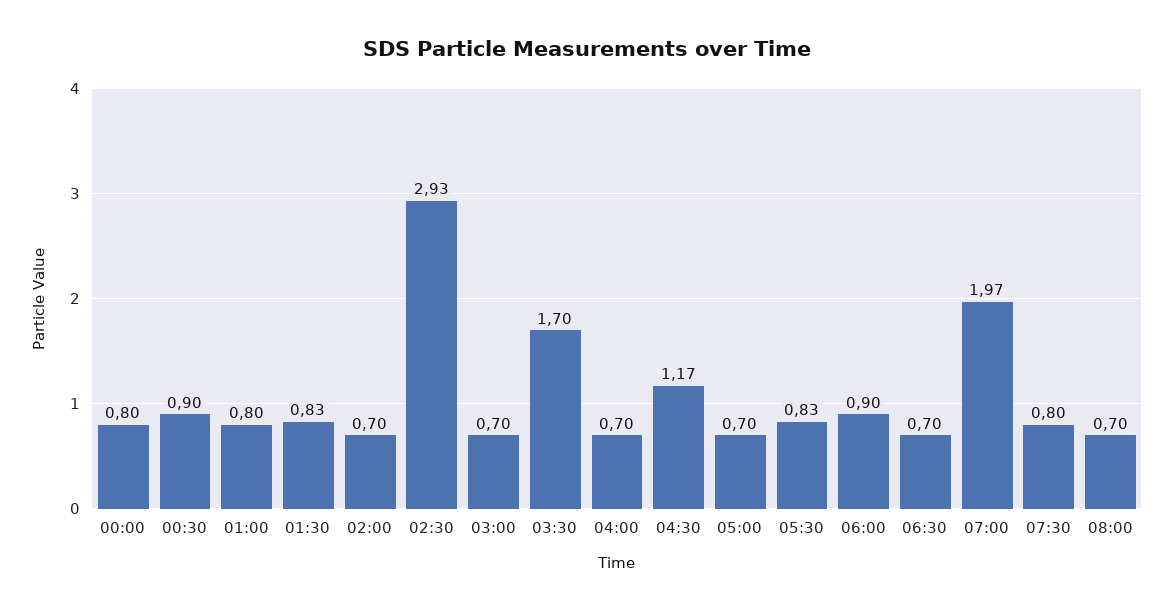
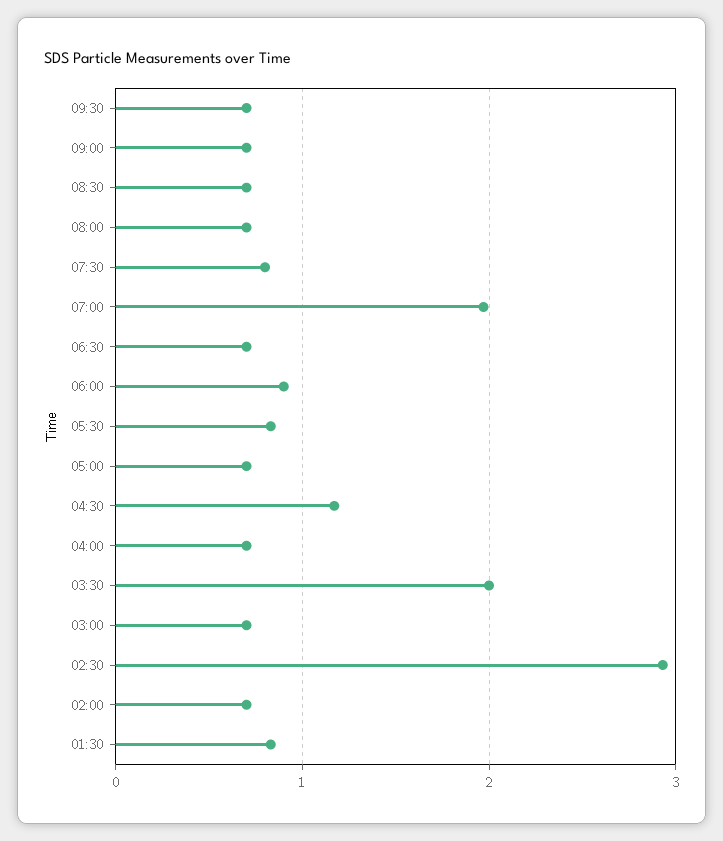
00:00: 0.8 -> none
00:30: 0.9 -> none
01:00: 0.8 -> none
03:30: 1.7 -> 2
09:30: none -> 0.7
09:00: none -> 0.7
08:30: none -> 0.7

